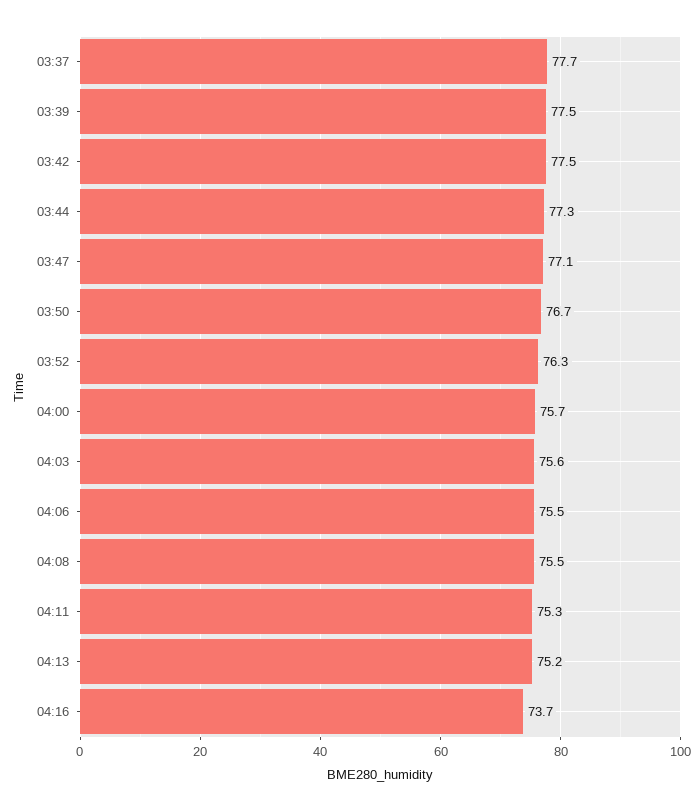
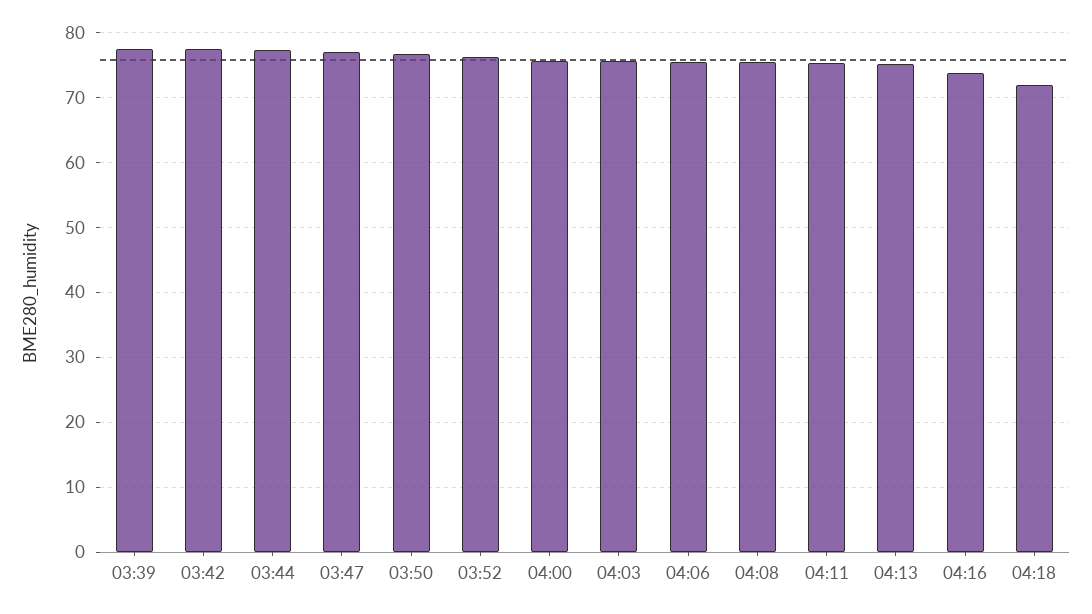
03:37: 77.7 -> none
04:18: none -> 72

